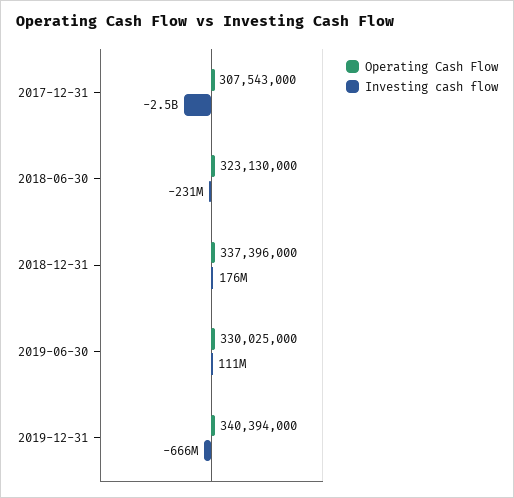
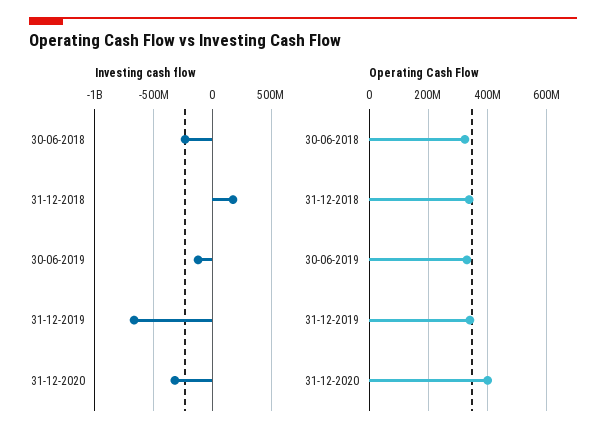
Operating Cash Flow, 2017-12-31: 307543000 -> none
Investing cash flow, 2017-12-31: -2500000000 -> none
Investing cash flow, 2019-06-30: 111000000 -> -100000000
Investing cash flow, 31-12-2020: none -> -300000000
Operating Cash Flow, 31-12-2020: none -> 400000000

